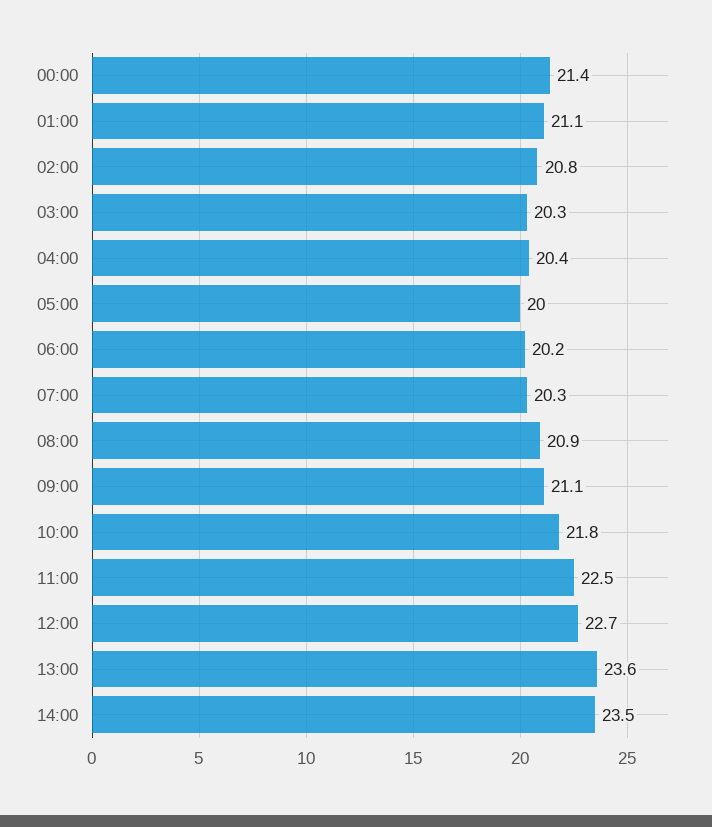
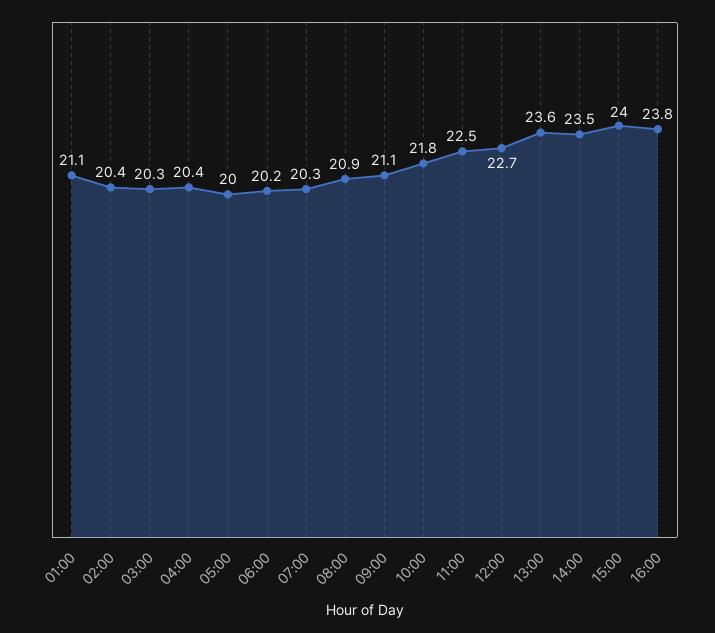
00:00: 21.4 -> none
02:00: 20.8 -> 20.4
15:00: none -> 24
16:00: none -> 23.8

